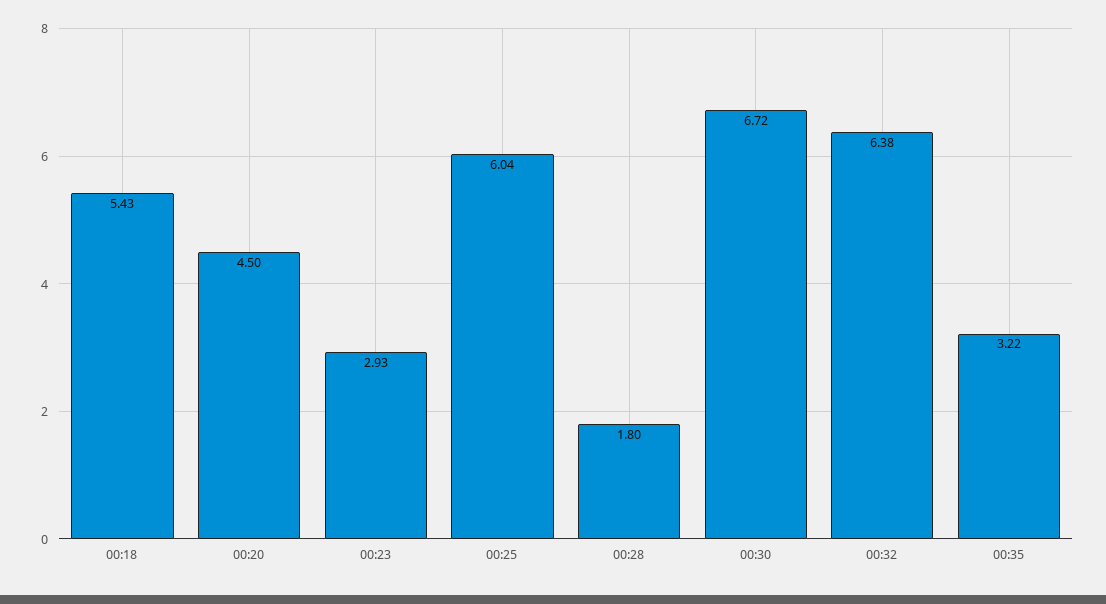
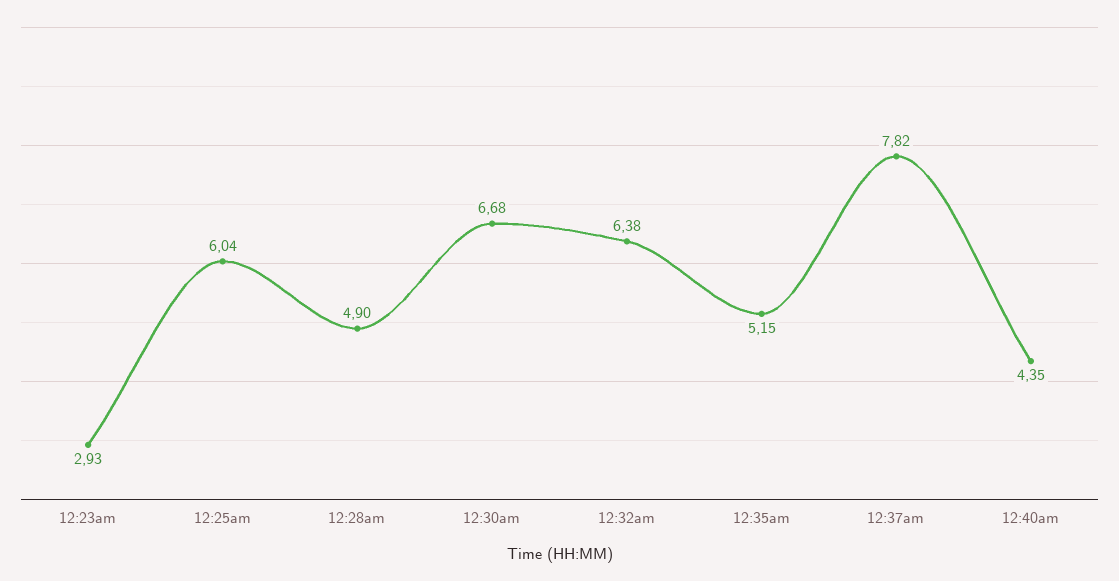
00:18: 5.43 -> none
00:20: 4.5 -> none
00:28: 1.8 -> 4.9
00:30: 6.72 -> 6.68
00:35: 3.22 -> 5.15
12:37am: none -> 7.82
12:40am: none -> 4.35

